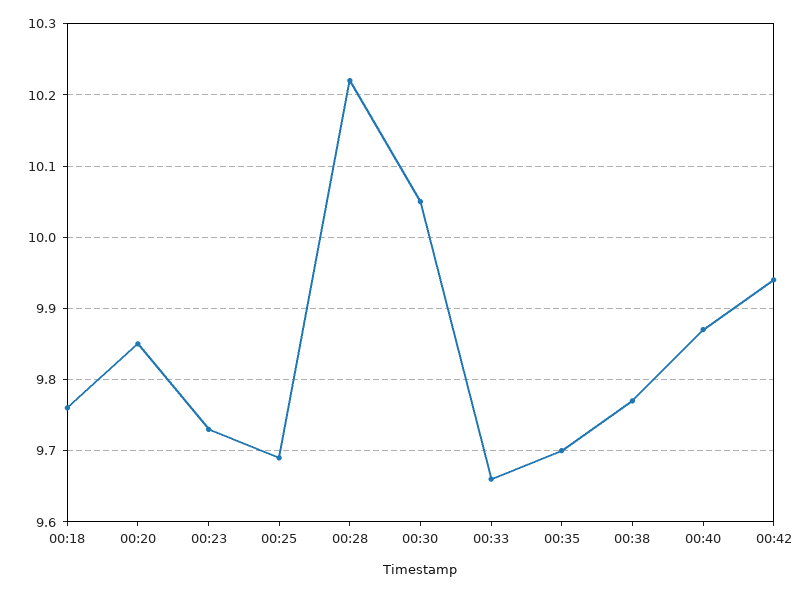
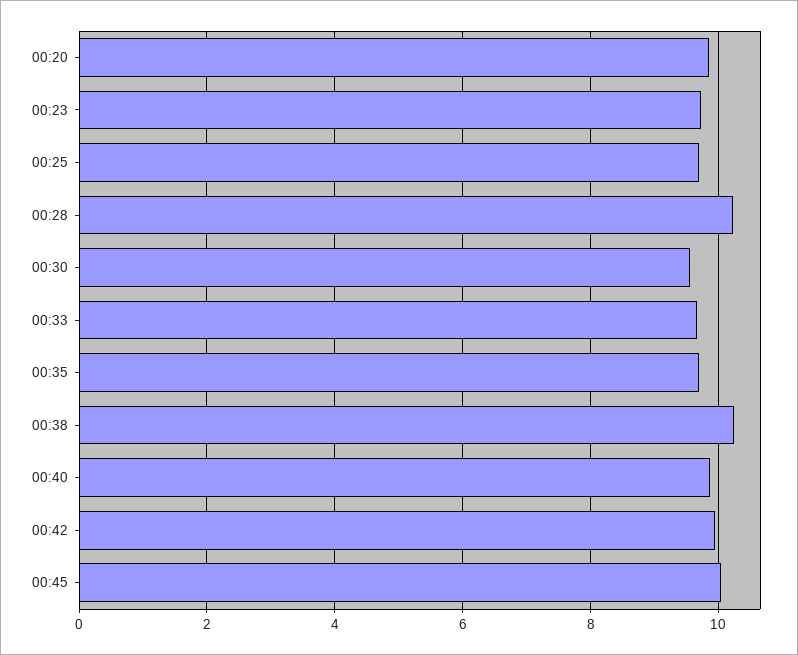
00:18: 9.76 -> none
00:30: 10.05 -> 9.6
00:38: 9.77 -> 10.2
00:45: none -> 10

